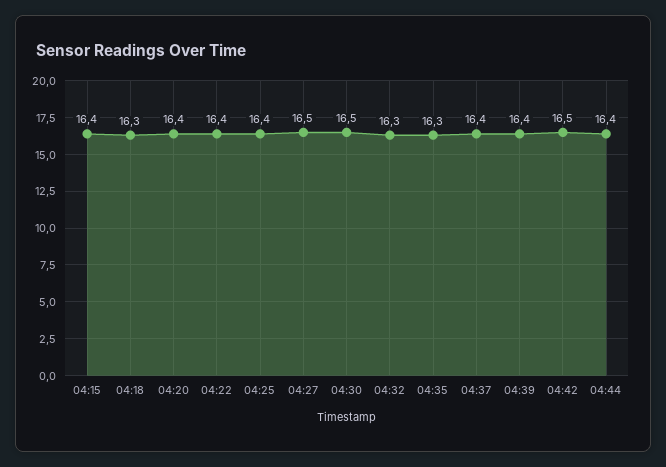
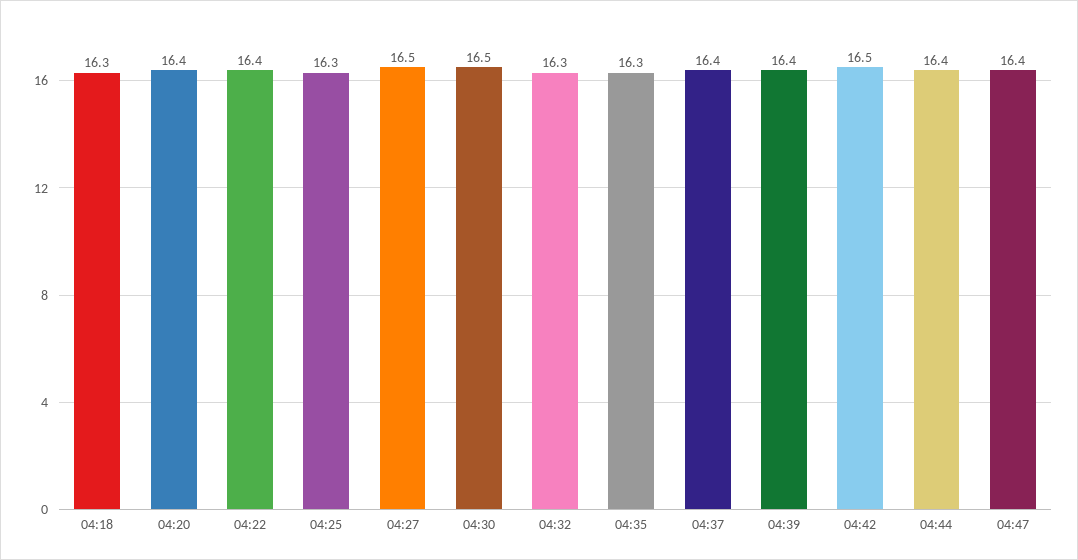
04:15: 16.4 -> none
04:25: 16.4 -> 16.3
04:47: none -> 16.4

